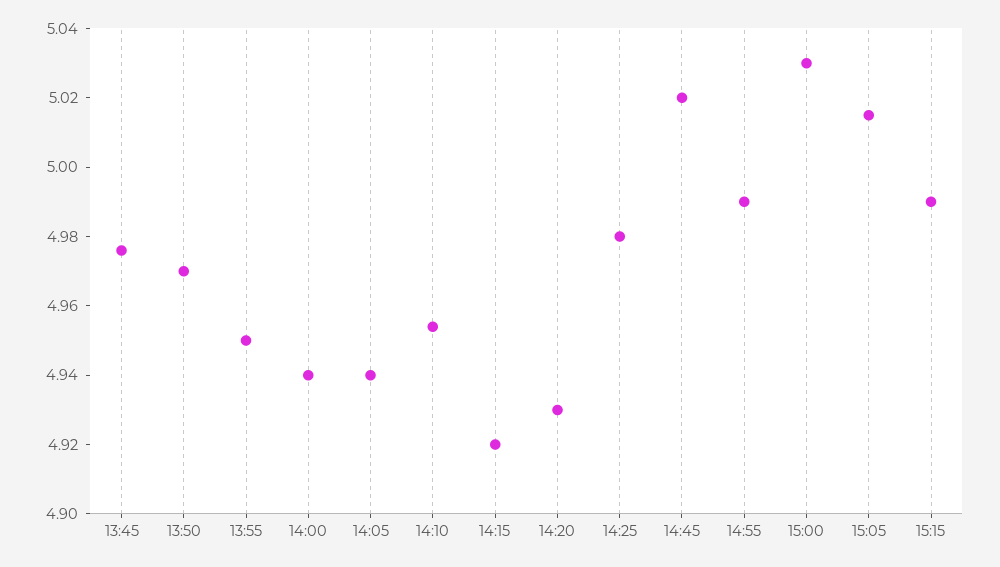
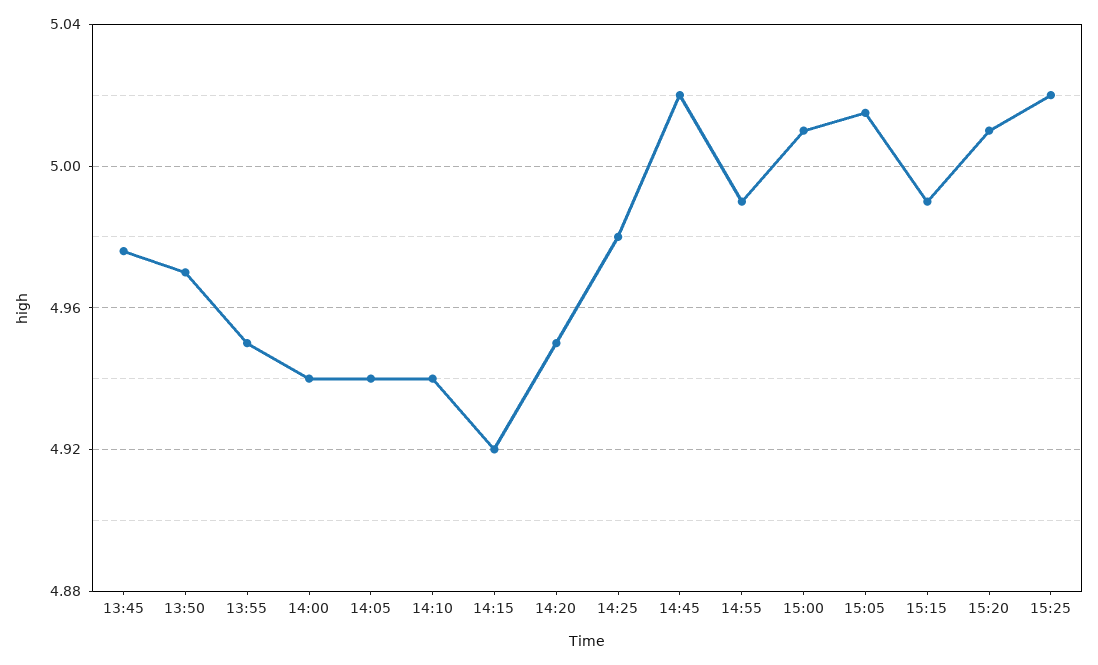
14:10: 4.955 -> 4.94
14:20: 4.93 -> 4.95
15:00: 5.03 -> 5.01
15:20: none -> 5.01
15:25: none -> 5.02

